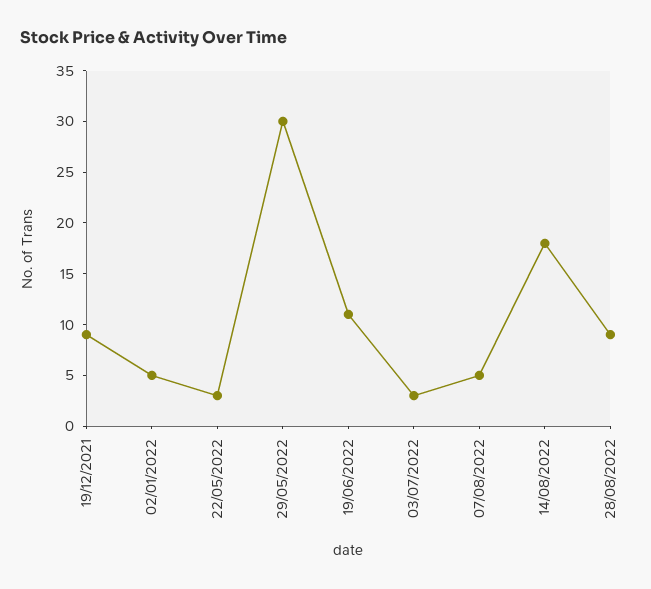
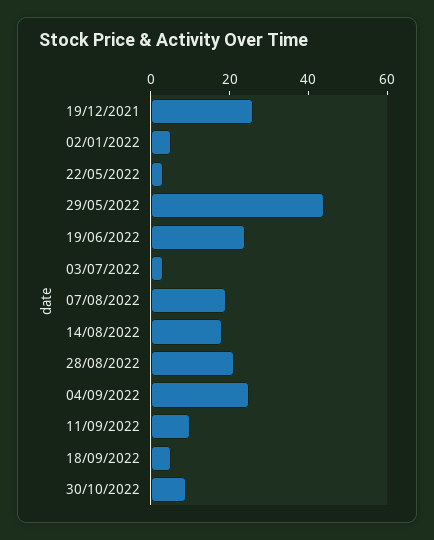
19/12/2021: 9 -> 25
29/05/2022: 30 -> 45
19/06/2022: 11 -> 25
07/08/2022: 5 -> 20
28/08/2022: 9 -> 20
04/09/2022: none -> 25
11/09/2022: none -> 10
18/09/2022: none -> 5
30/10/2022: none -> 10

